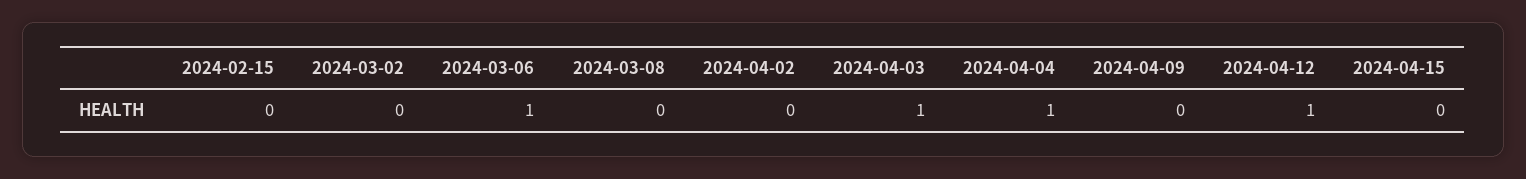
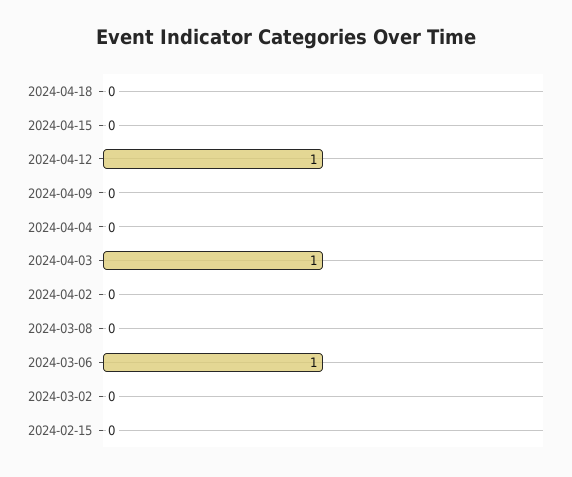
2024-04-04: 1 -> 0
2024-04-18: none -> 0

